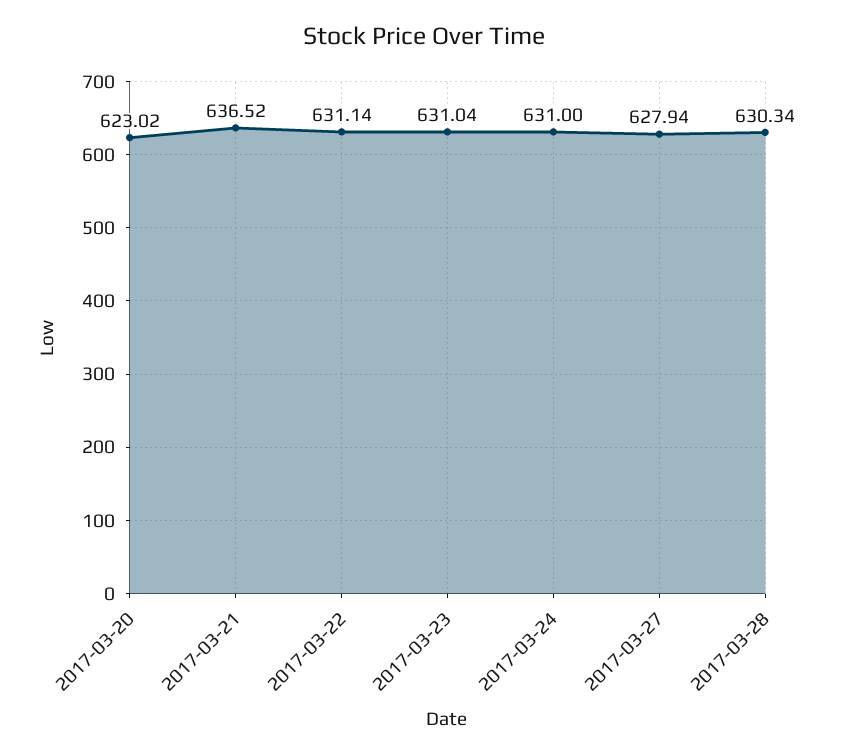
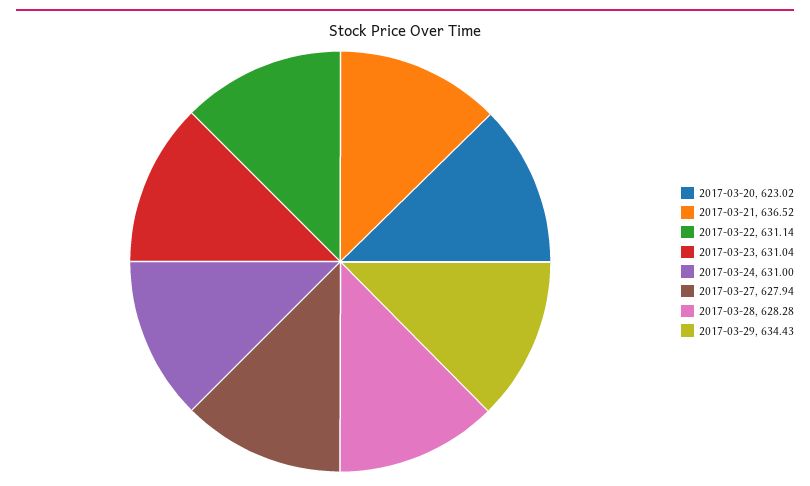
2017-03-28: 630.34 -> 628.28
2017-03-29: none -> 634.43

